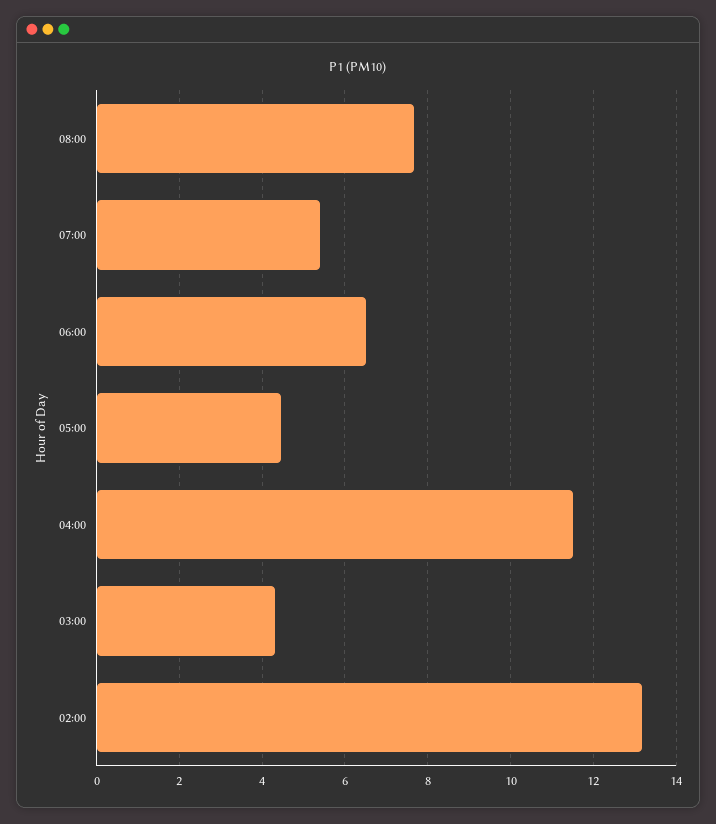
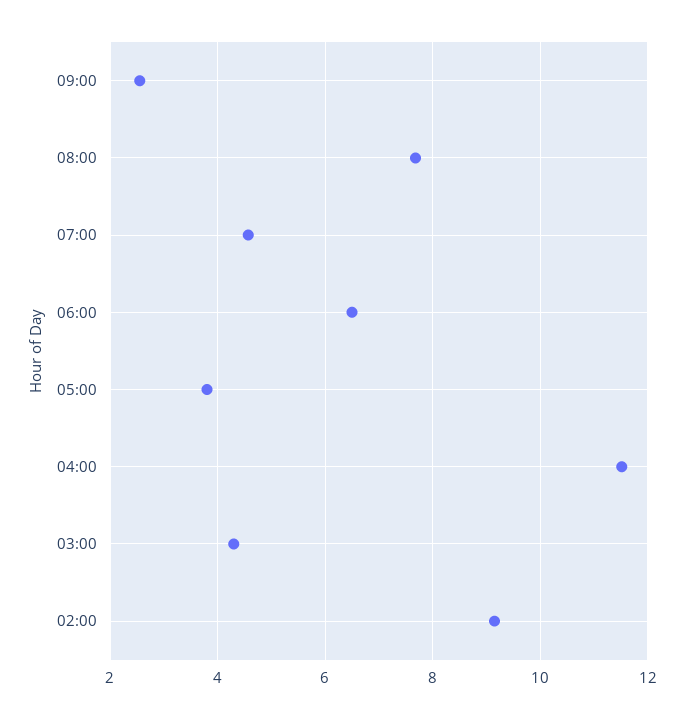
07:00: 5.4 -> 4.6
05:00: 4.4 -> 3.8
02:00: 13.2 -> 9.2
09:00: none -> 2.6

